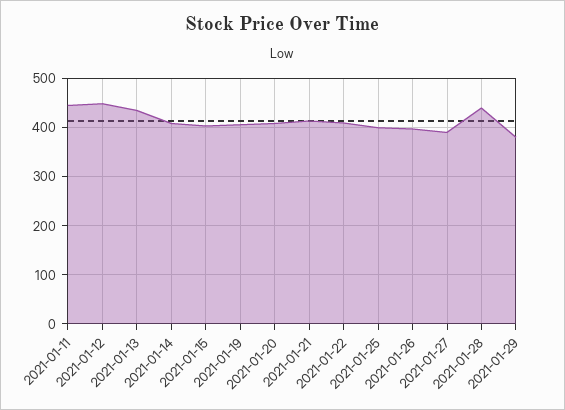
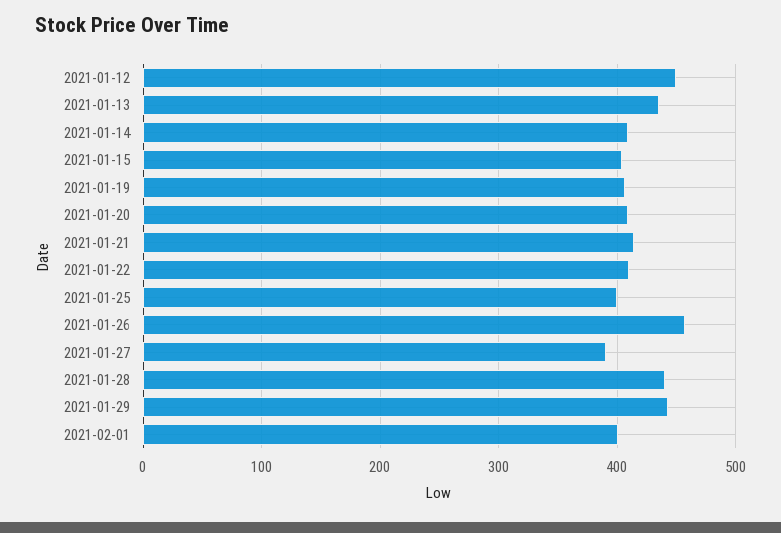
2021-01-11: 440 -> none
2021-01-26: 400 -> 460
2021-01-29: 380 -> 440
2021-02-01: none -> 400

